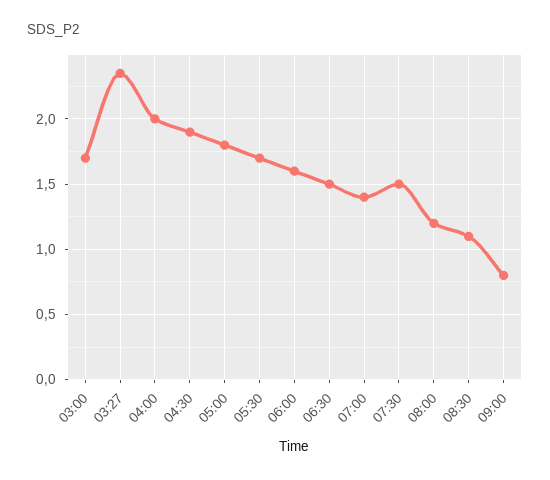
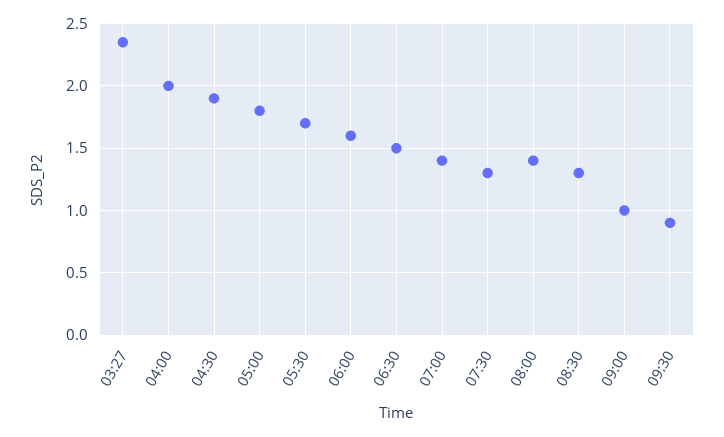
03:00: 1.7 -> none
07:30: 1.5 -> 1.3
08:00: 1.2 -> 1.4
08:30: 1.1 -> 1.3
09:00: 0.8 -> 1
09:30: none -> 0.9

